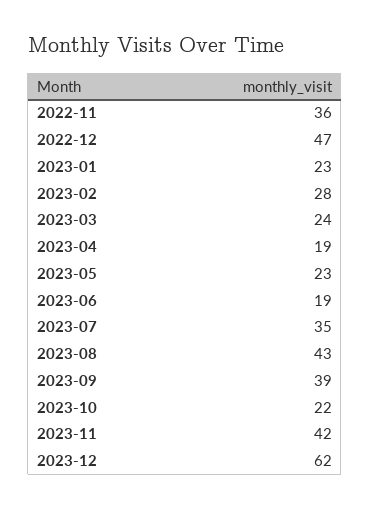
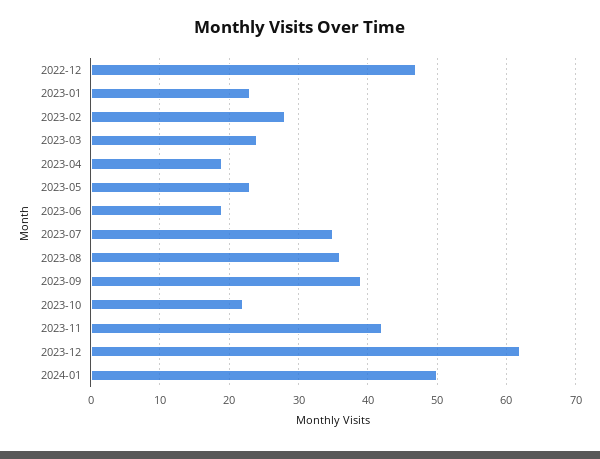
2022-11: 36 -> none
2023-08: 43 -> 36
2024-01: none -> 50

